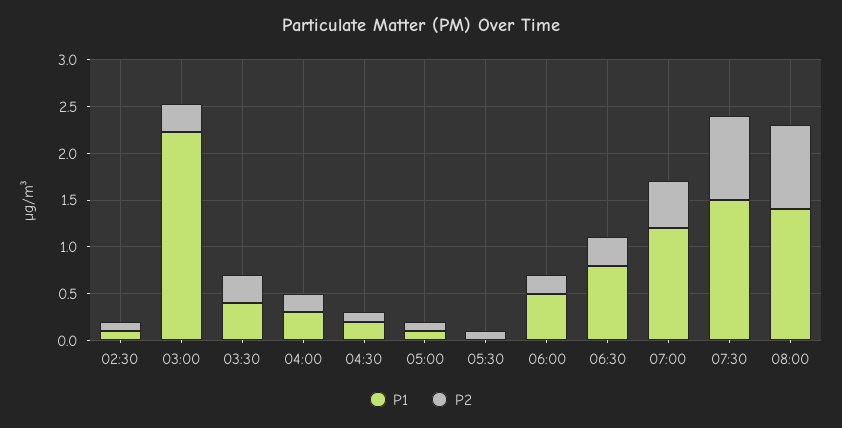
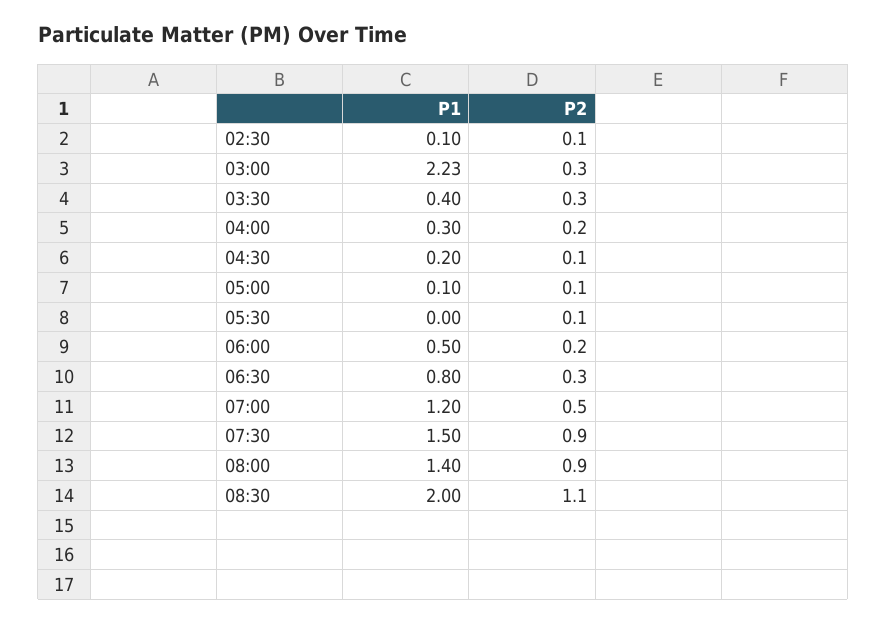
P1, 08:30: none -> 2
P2, 08:30: none -> 1.1

